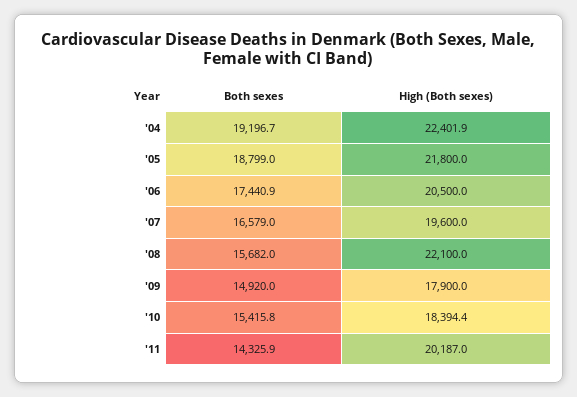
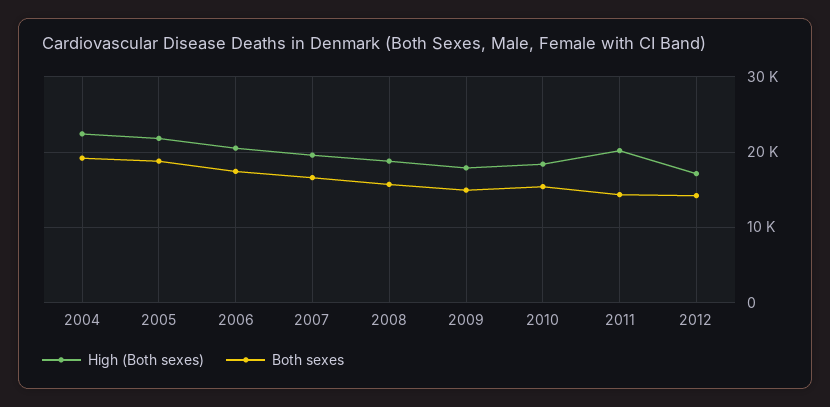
High (Both sexes), '08: 22100 -> 19000
High (Both sexes), 2012: none -> 17000
Both sexes, 2012: none -> 14000

